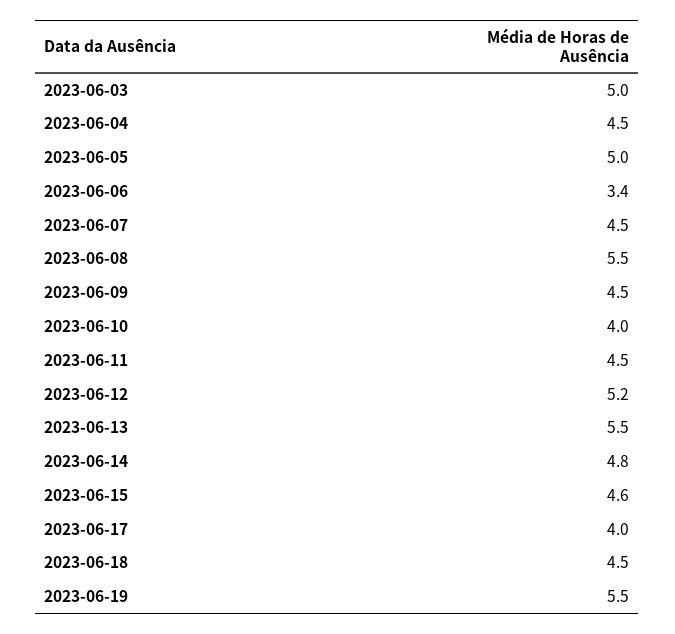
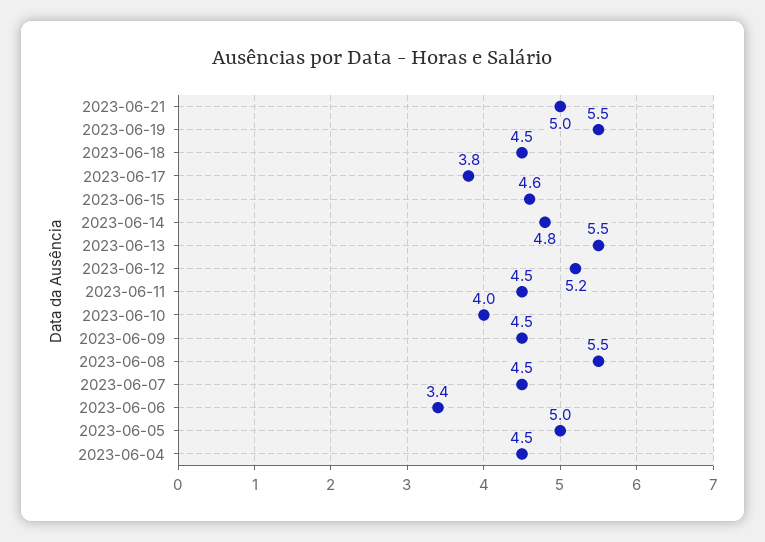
2023-06-03: 5 -> none
2023-06-17: 4 -> 3.8
2023-06-21: none -> 5

